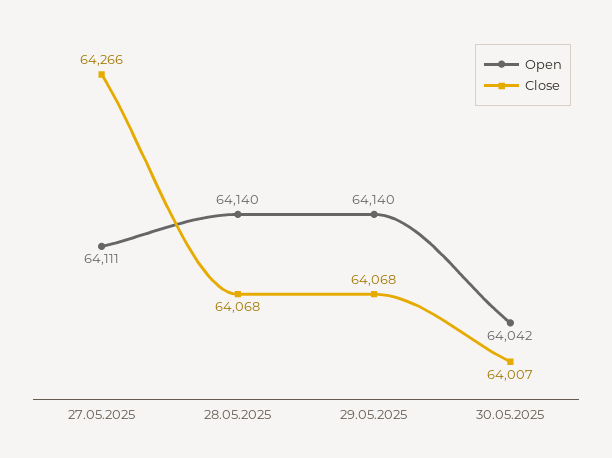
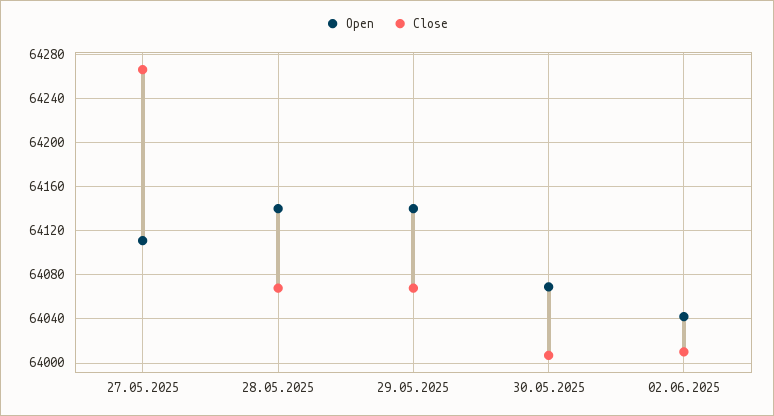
Open, 30.05.2025: 64042 -> 64070
Open, 02.06.2025: none -> 64040
Close, 02.06.2025: none -> 64010

